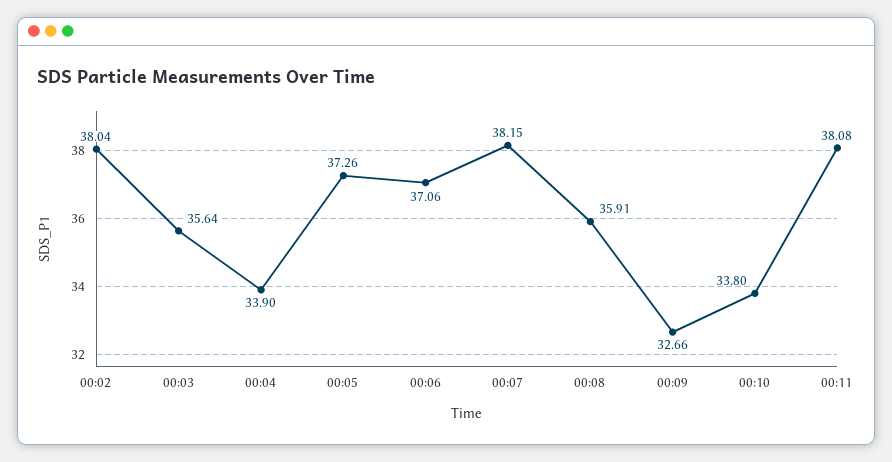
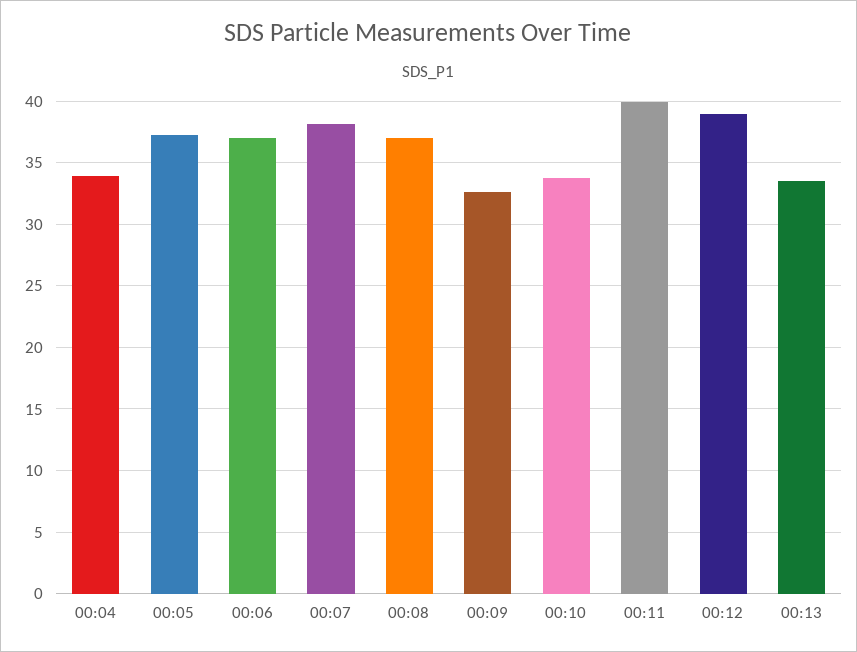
00:02: 38.04 -> none
00:03: 35.64 -> none
00:08: 35.91 -> 37
00:11: 38.08 -> 40
00:12: none -> 39
00:13: none -> 33.5

